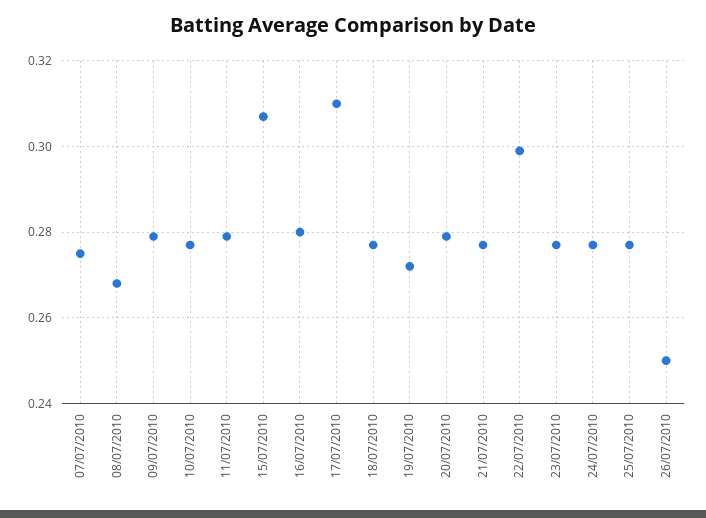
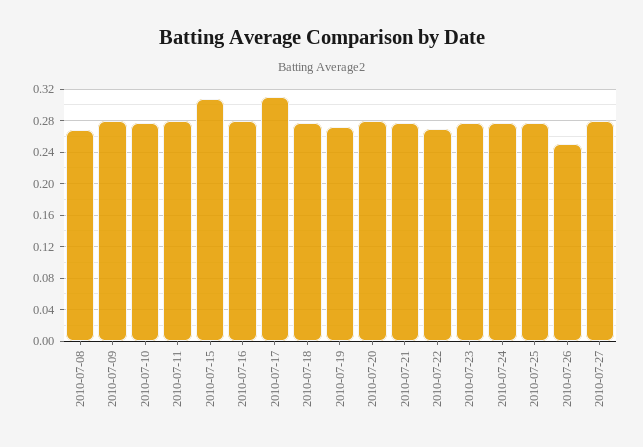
07/07/2010: 0.275 -> none
22/07/2010: 0.3 -> 0.27
2010-07-27: none -> 0.28

